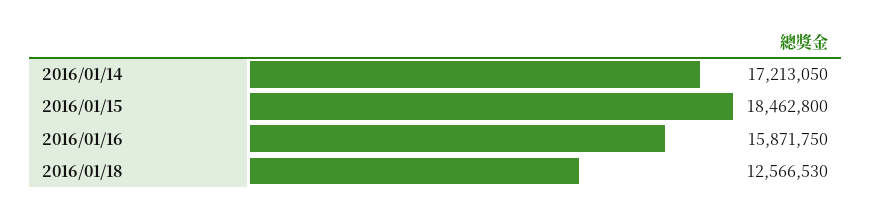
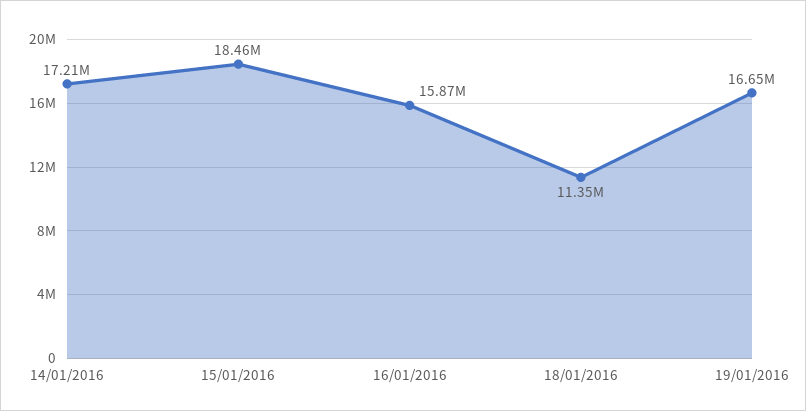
2016/01/18: 12566530 -> 11350000
19/01/2016: none -> 16650000

